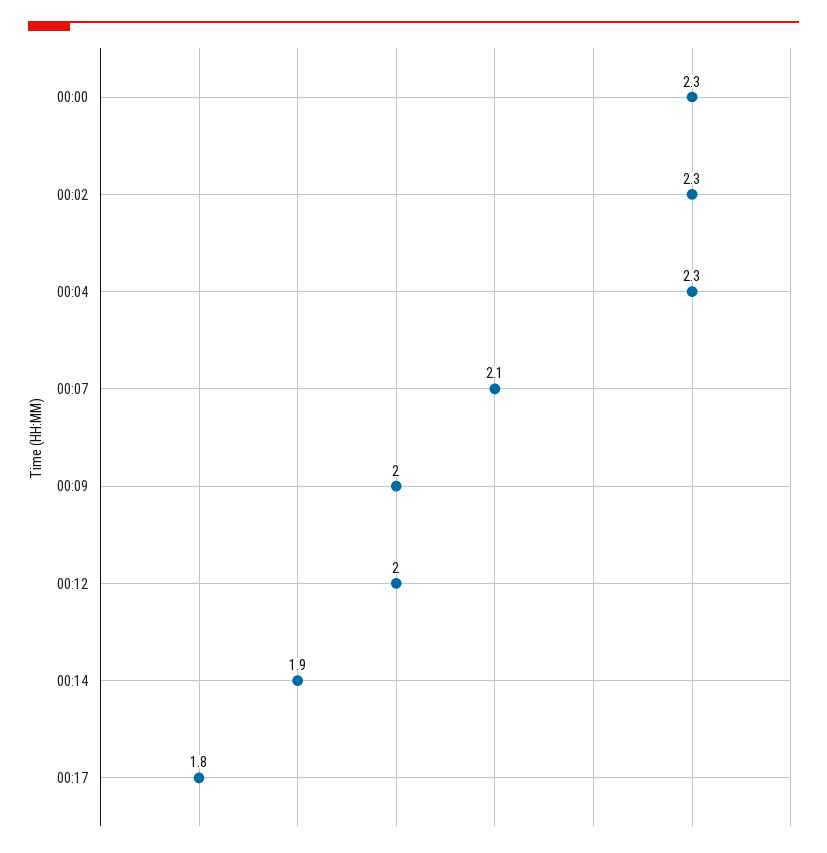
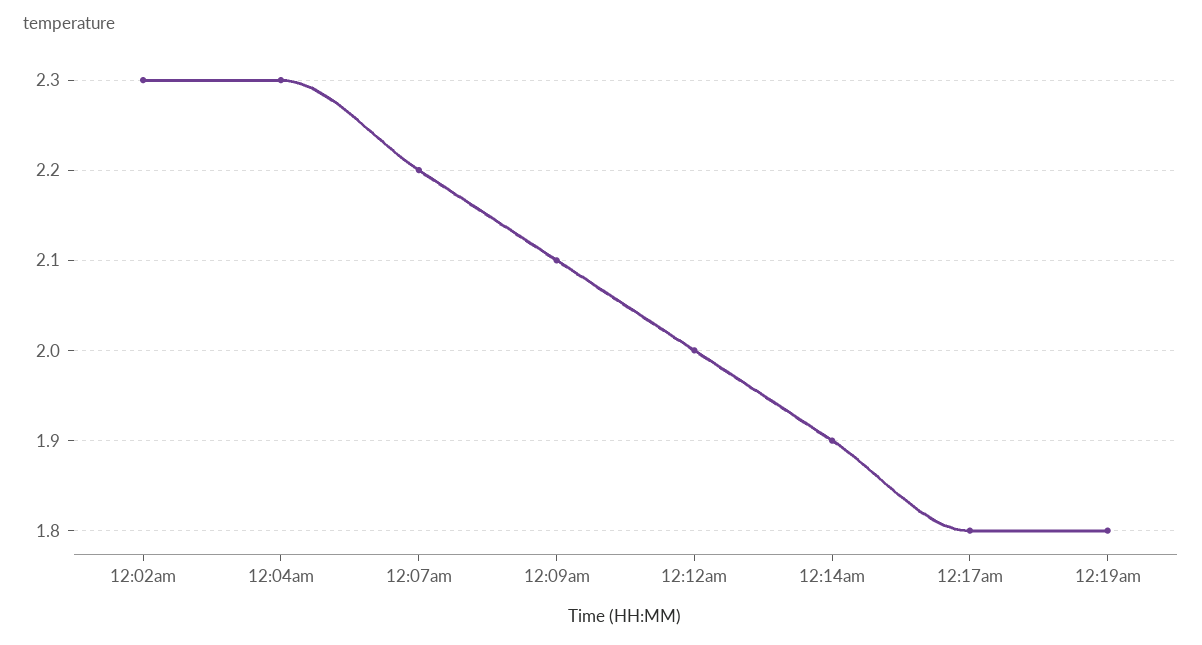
00:00: 2.3 -> none
00:07: 2.1 -> 2.2
00:09: 2 -> 2.1
12:19am: none -> 1.8

